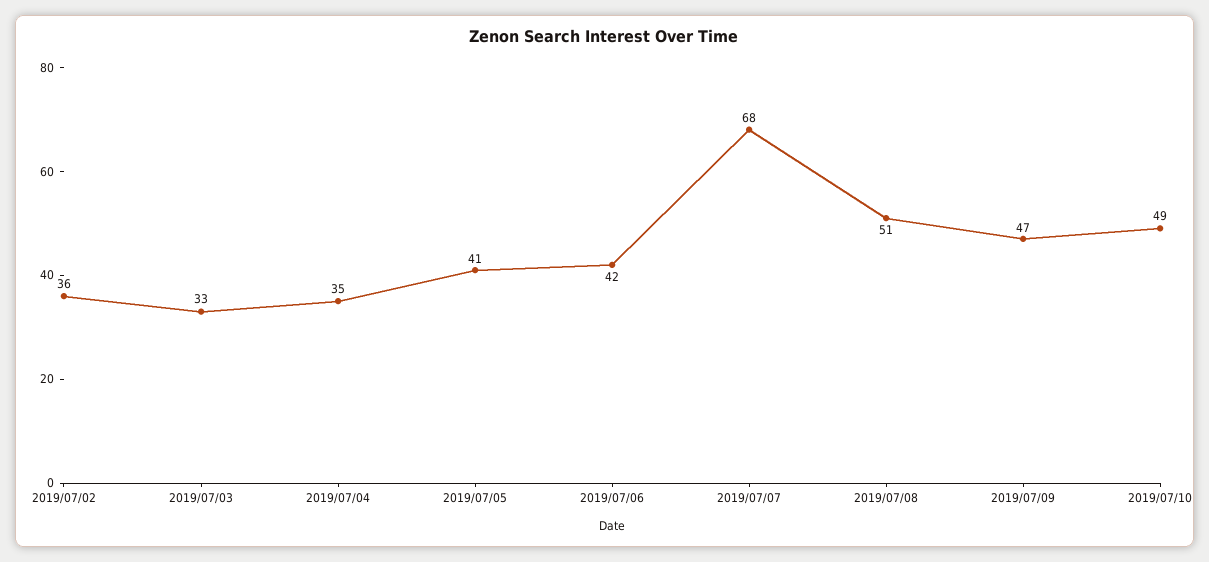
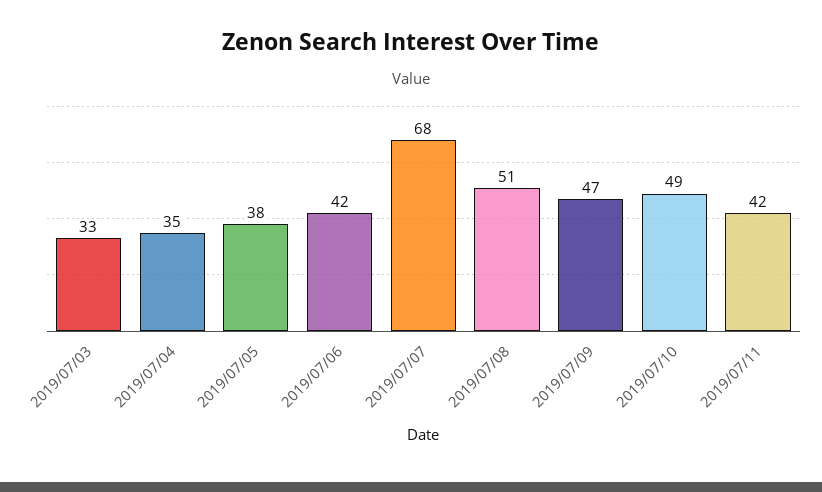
2019/07/02: 36 -> none
2019/07/05: 41 -> 38
2019/07/11: none -> 42

